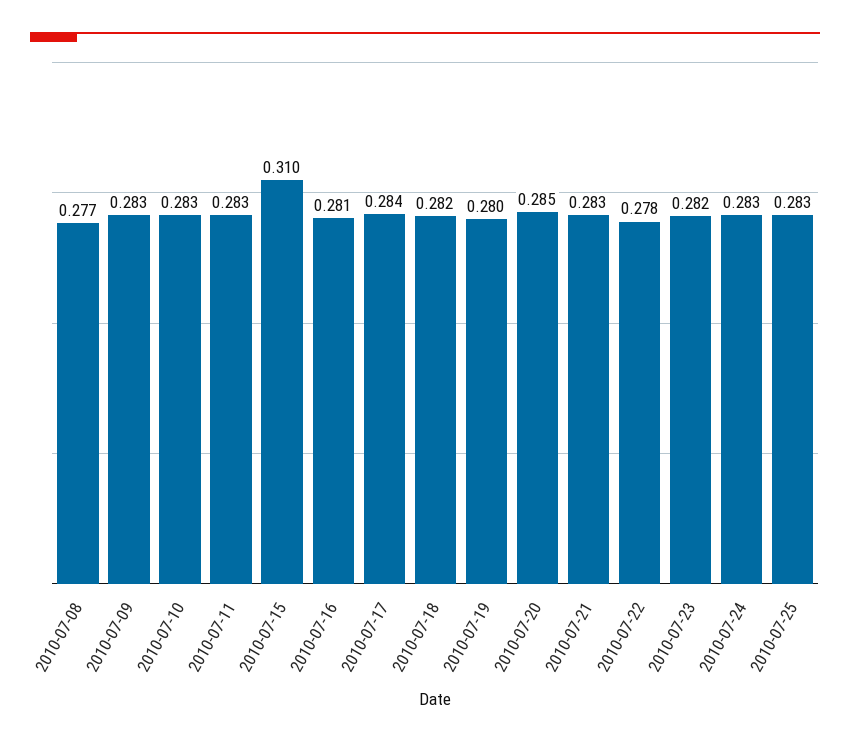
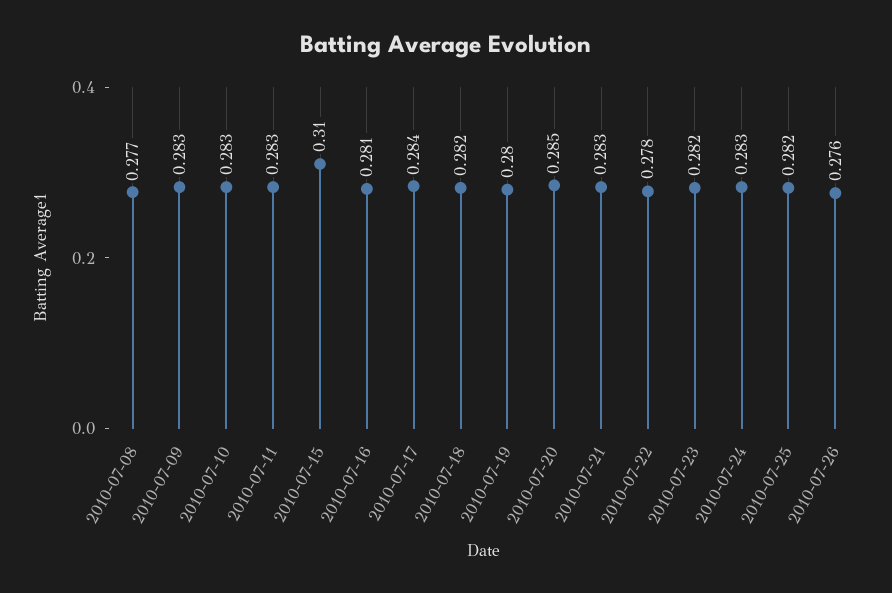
2010-07-25: 0.283 -> 0.282
2010-07-26: none -> 0.276

